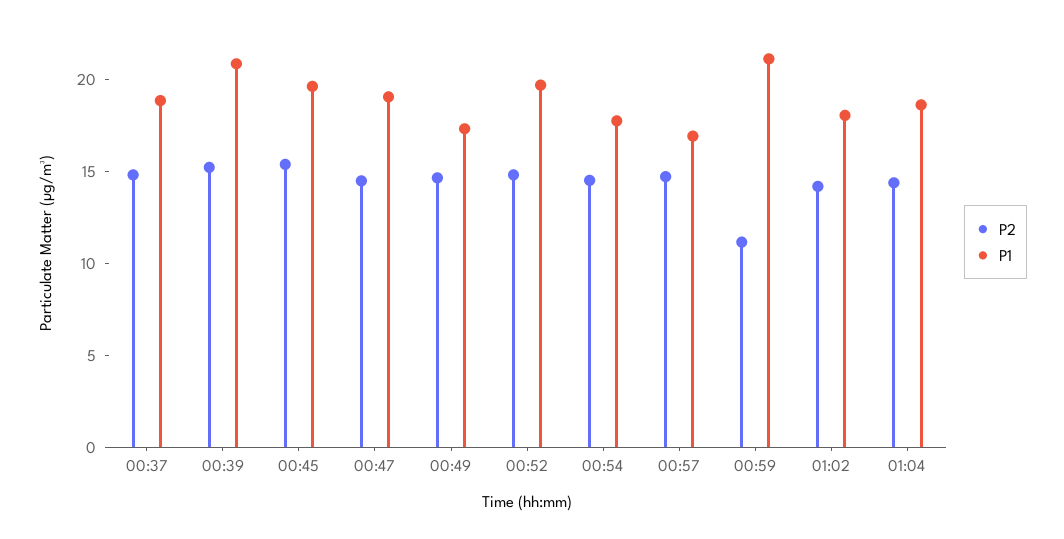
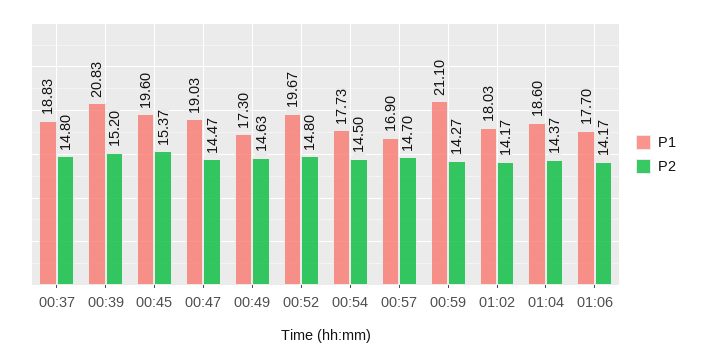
P2, 00:59: 11 -> 14.27
P1, 01:06: none -> 17.7
P2, 01:06: none -> 14.17

